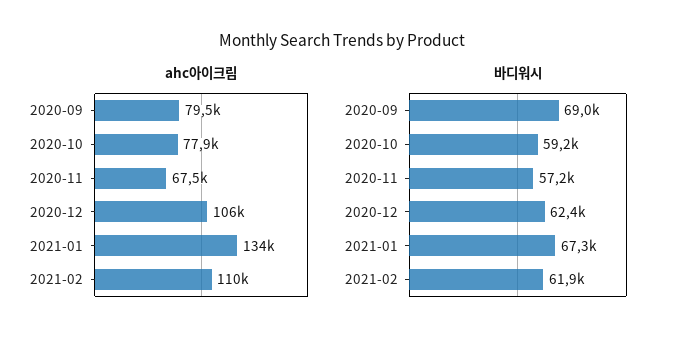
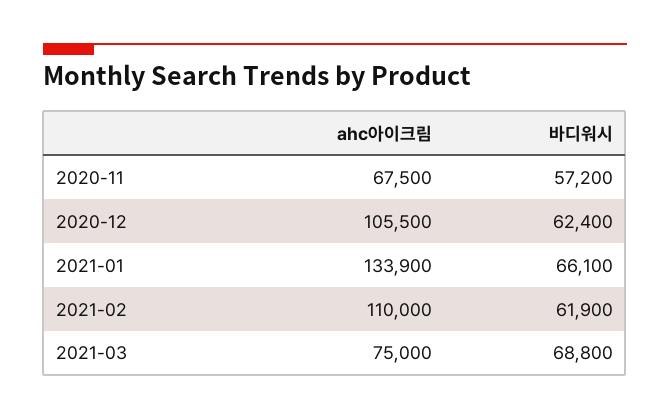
ahc아이크림, 2020-09: 79500 -> none
ahc아이크림, 2020-10: 77900 -> none
바디워시, 2020-09: 69000 -> none
바디워시, 2020-10: 59200 -> none
바디워시, 2021-01: 67300 -> 66100
ahc아이크림, 2021-03: none -> 75000
바디워시, 2021-03: none -> 68800

